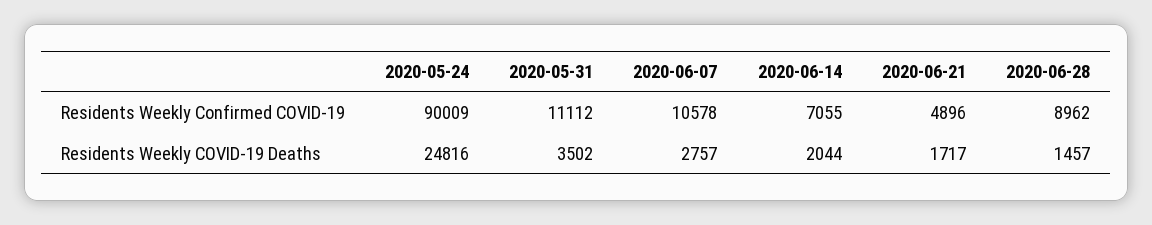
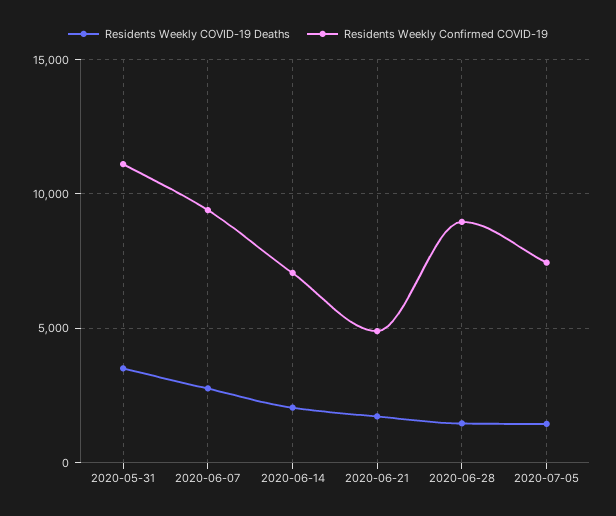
Residents Weekly Confirmed COVID-19, 2020-05-24: 90009 -> none
Residents Weekly Confirmed COVID-19, 2020-06-07: 10578 -> 9500
Residents Weekly COVID-19 Deaths, 2020-05-24: 24816 -> none
Residents Weekly COVID-19 Deaths, 2020-07-05: none -> 1500
Residents Weekly Confirmed COVID-19, 2020-07-05: none -> 7500

